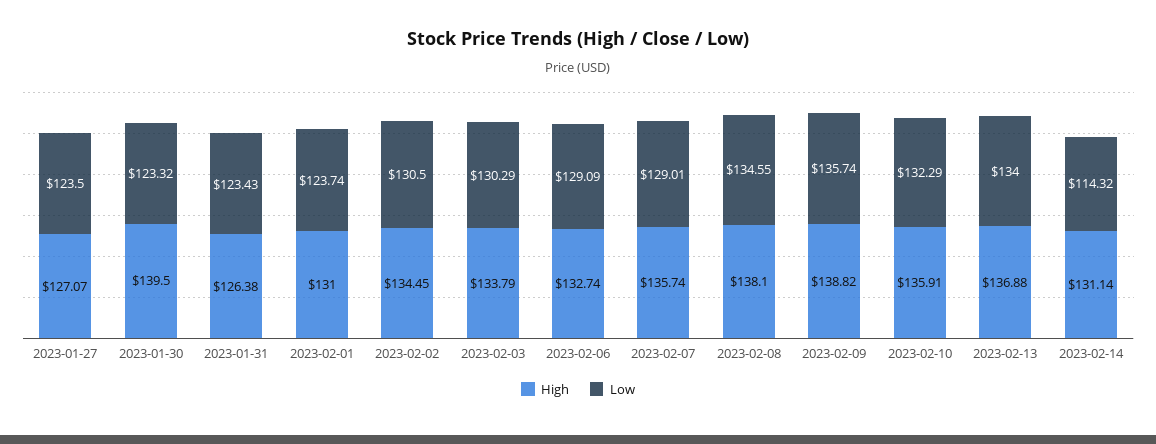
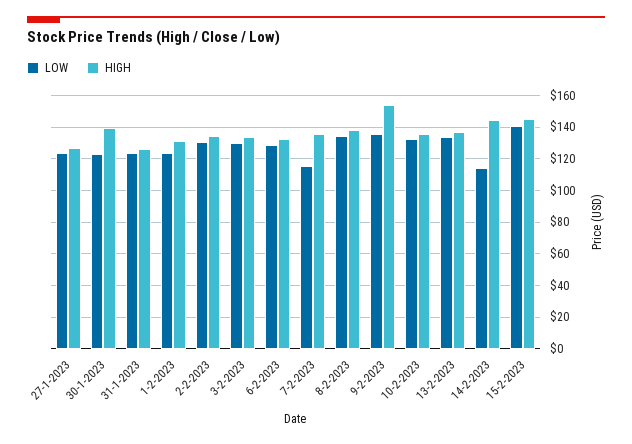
Low, 2023-02-07: 129.01 -> 115
High, 2023-02-09: 138.82 -> 155
High, 2023-02-14: 131.14 -> 145
Low, 15-2-2023: none -> 140
High, 15-2-2023: none -> 145

